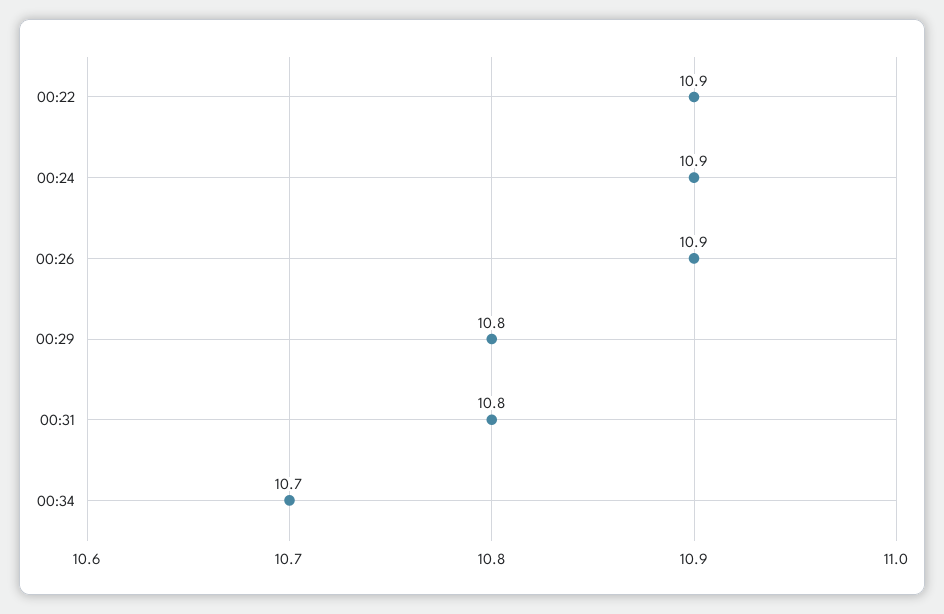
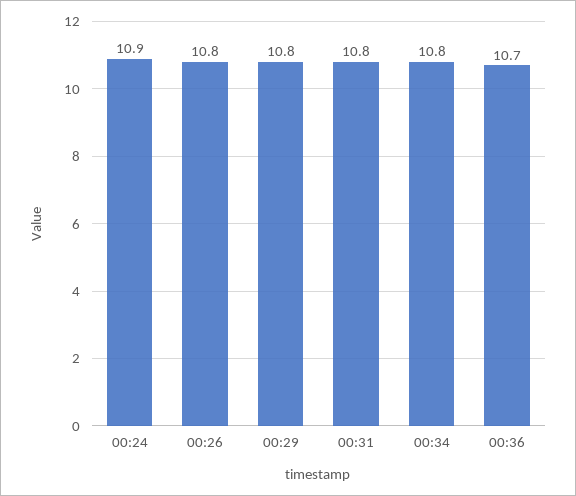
00:22: 10.9 -> none
00:26: 10.9 -> 10.8
00:34: 10.7 -> 10.8
00:36: none -> 10.7

